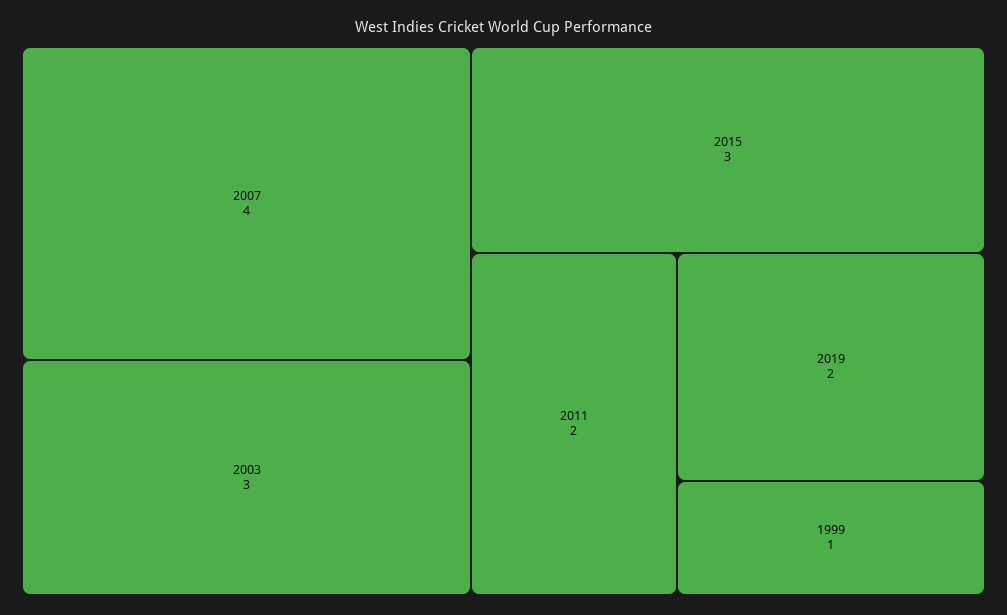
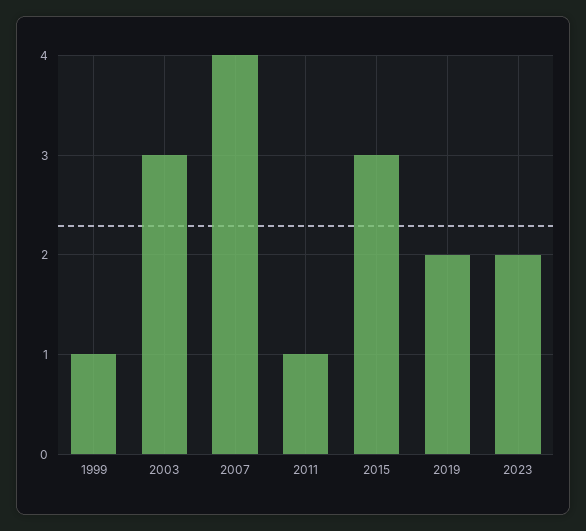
2011: 2 -> 1
2023: none -> 2

